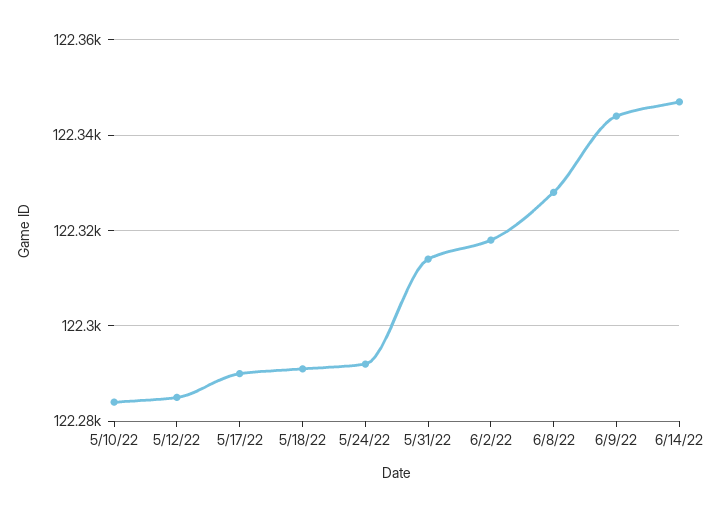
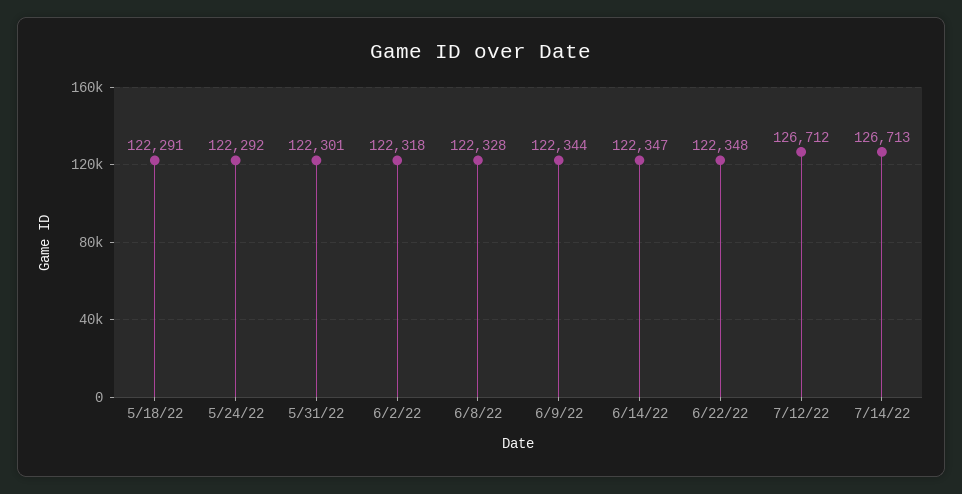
5/10/22: 122285 -> none
5/12/22: 122285 -> none
5/17/22: 122290 -> none
5/31/22: 122315 -> 122301
6/22/22: none -> 122348
7/12/22: none -> 126712
7/14/22: none -> 126713

